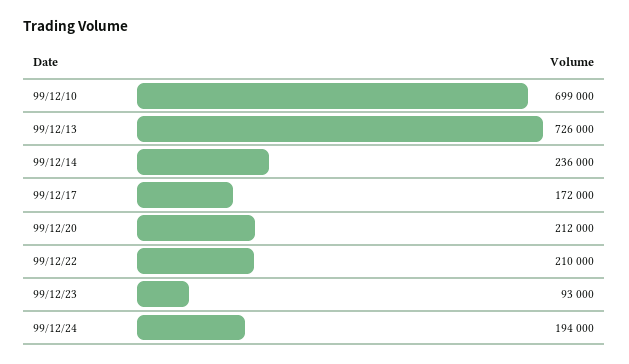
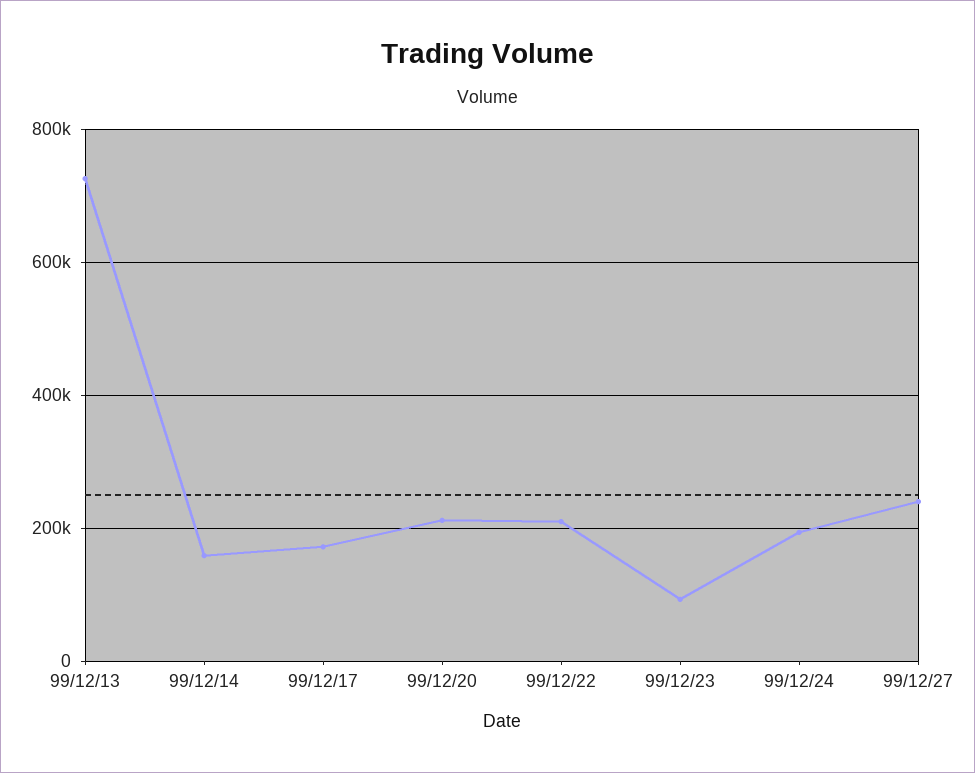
99/12/10: 699000 -> none
99/12/14: 236000 -> 160000
99/12/27: none -> 240000

